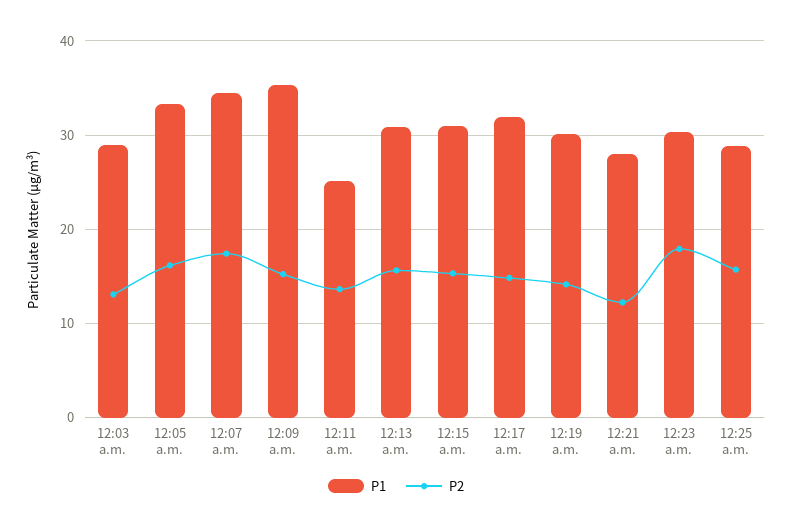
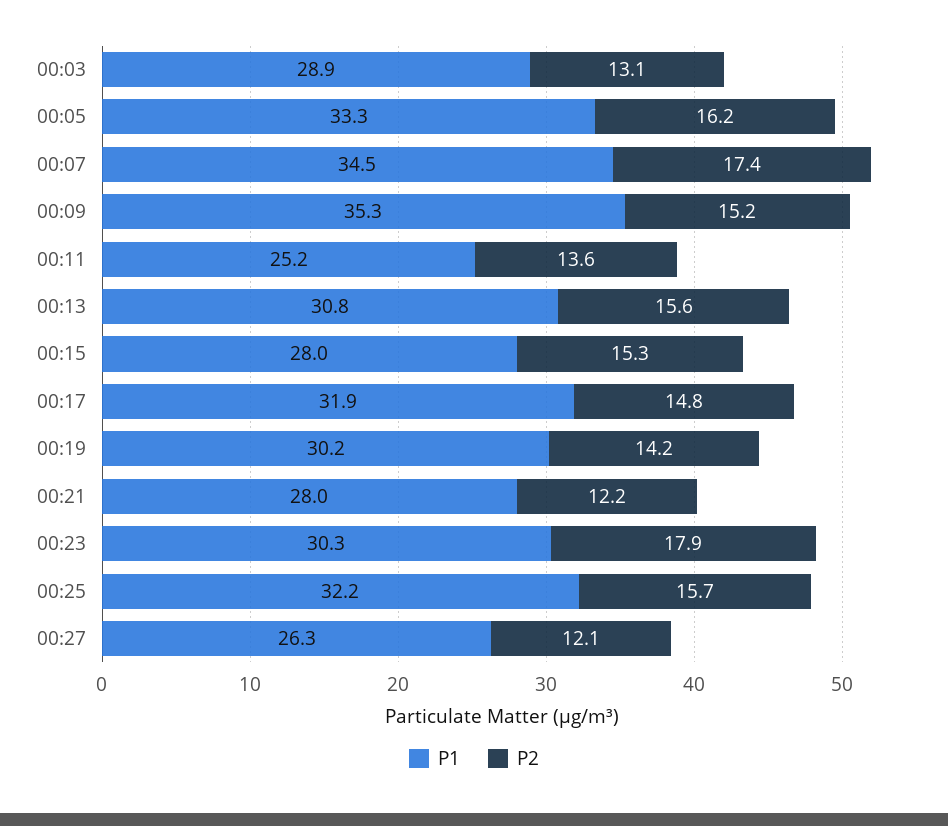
P1, 12:15 a.m.: 31 -> 28
P1, 12:25 a.m.: 29 -> 32.2
P1, 00:27: none -> 26.3
P2, 00:27: none -> 12.1

